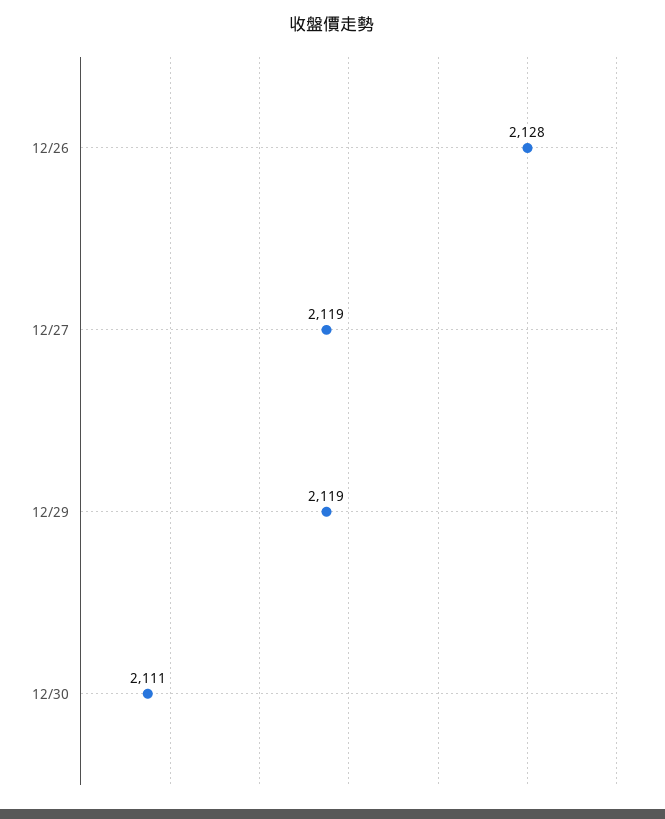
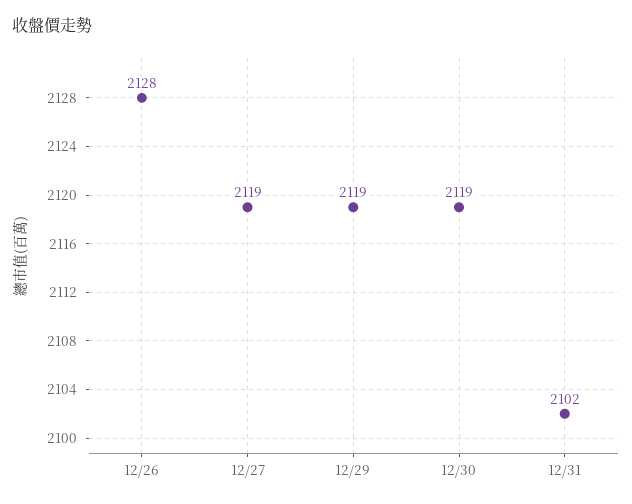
12/30: 2111 -> 2119
12/31: none -> 2102

